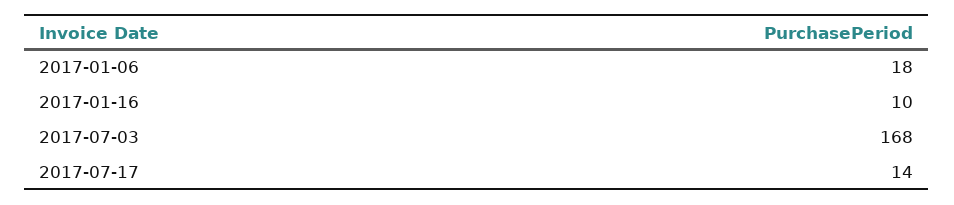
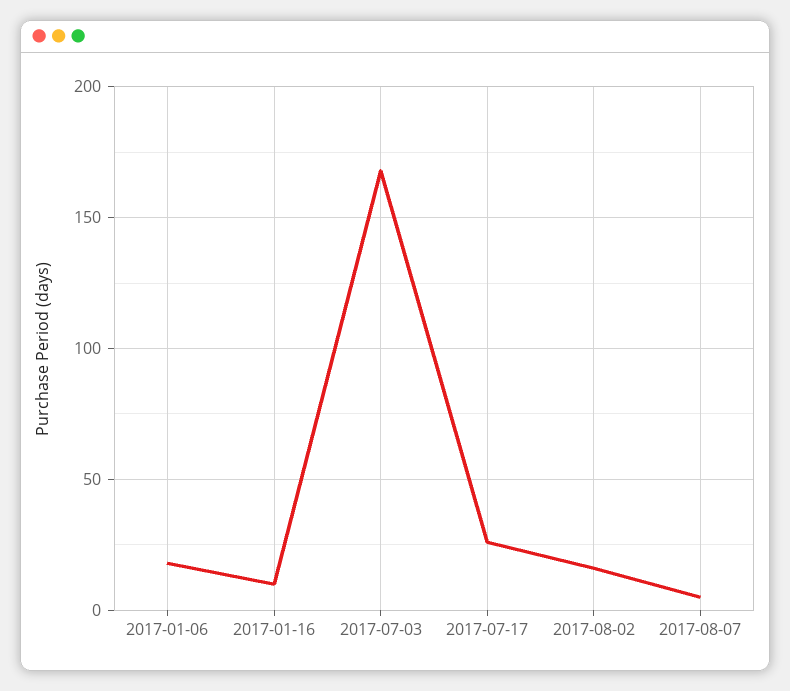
2017-07-17: 14 -> 25
2017-08-02: none -> 15
2017-08-07: none -> 5

